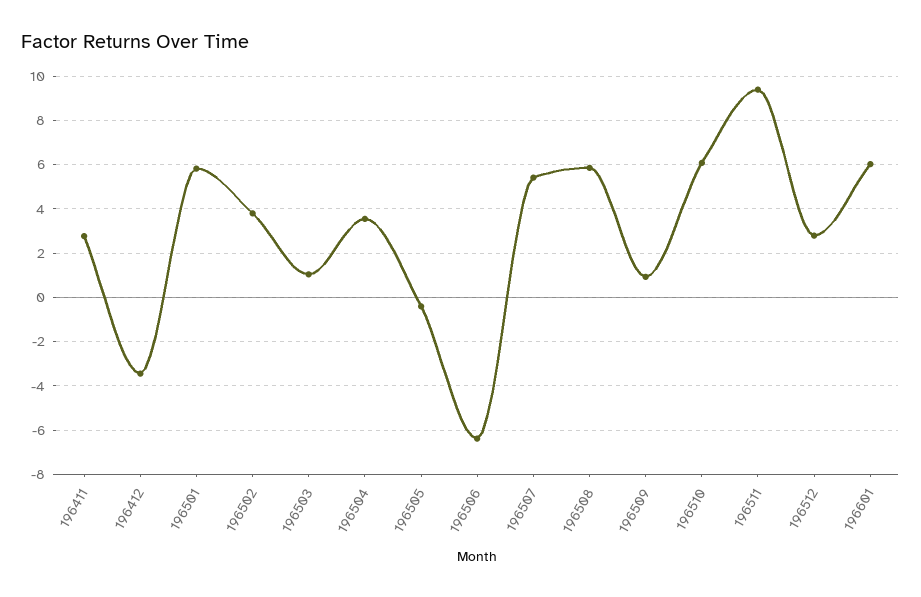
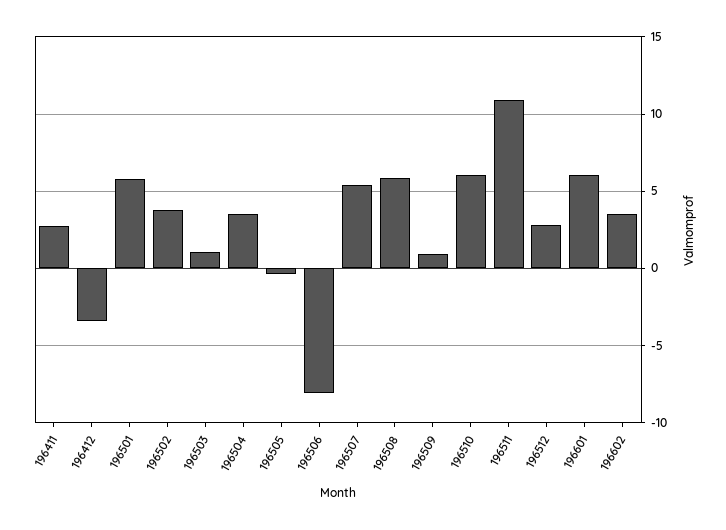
196506: -6.5 -> -8
196511: 9.5 -> 11
196602: none -> 3.5

